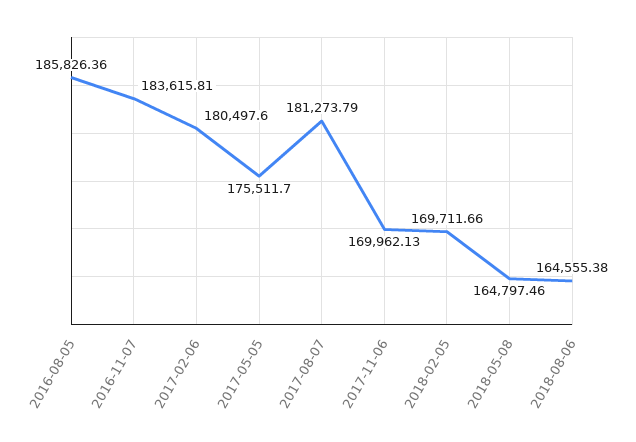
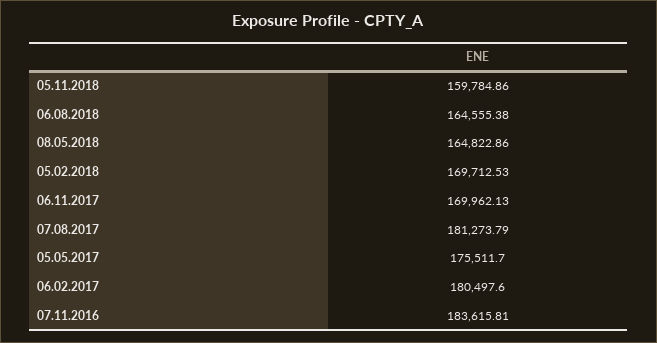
2016-08-05: 185826.36 -> none
2018-02-05: 169711.66 -> 169712.53
2018-05-08: 164797.46 -> 164822.86
05.11.2018: none -> 159784.86

